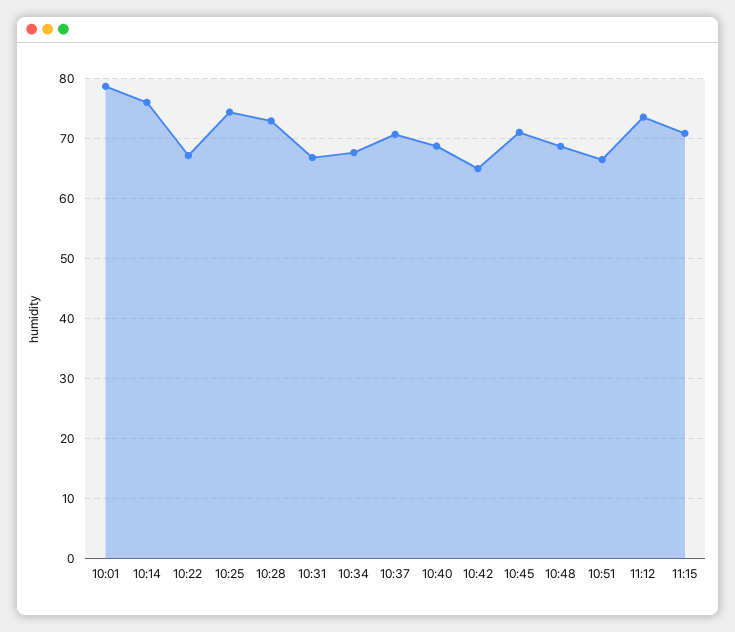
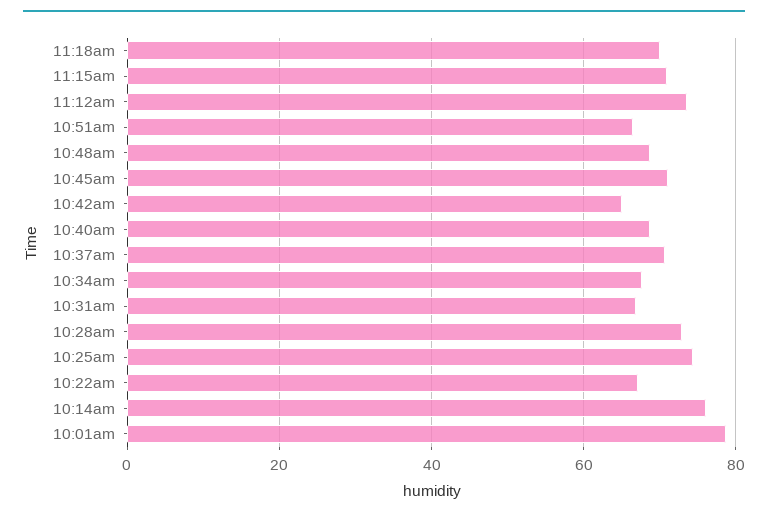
11:18am: none -> 70

